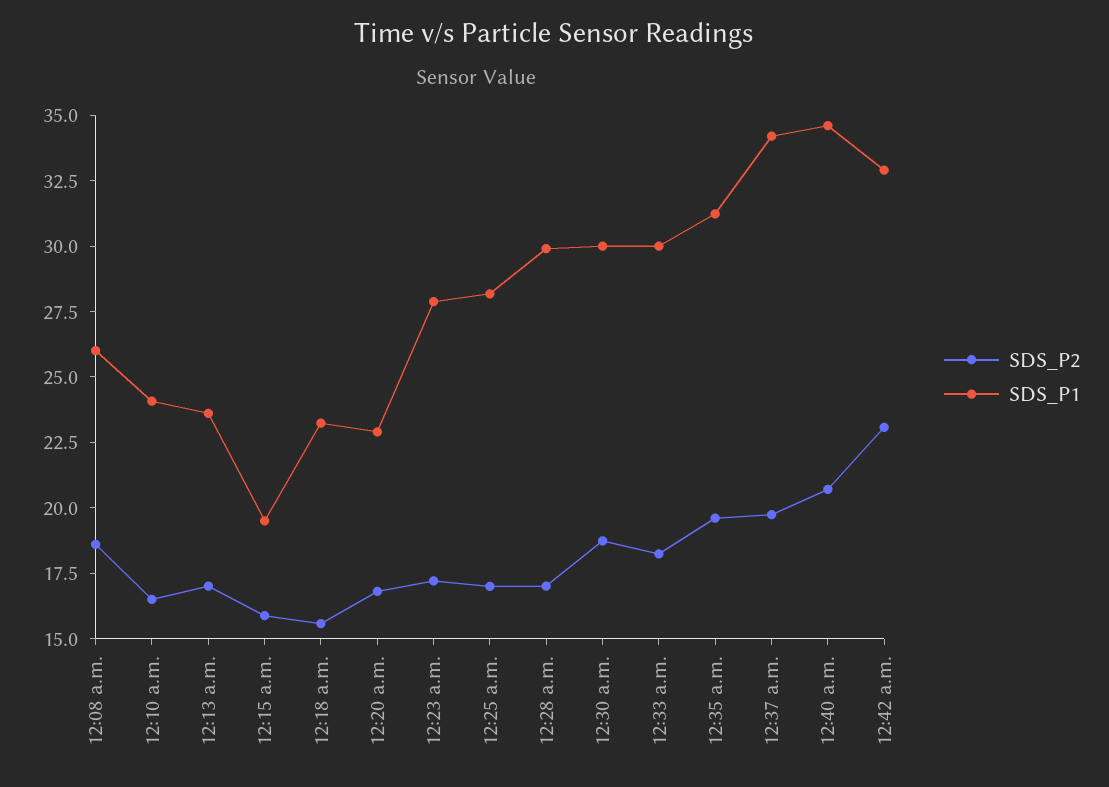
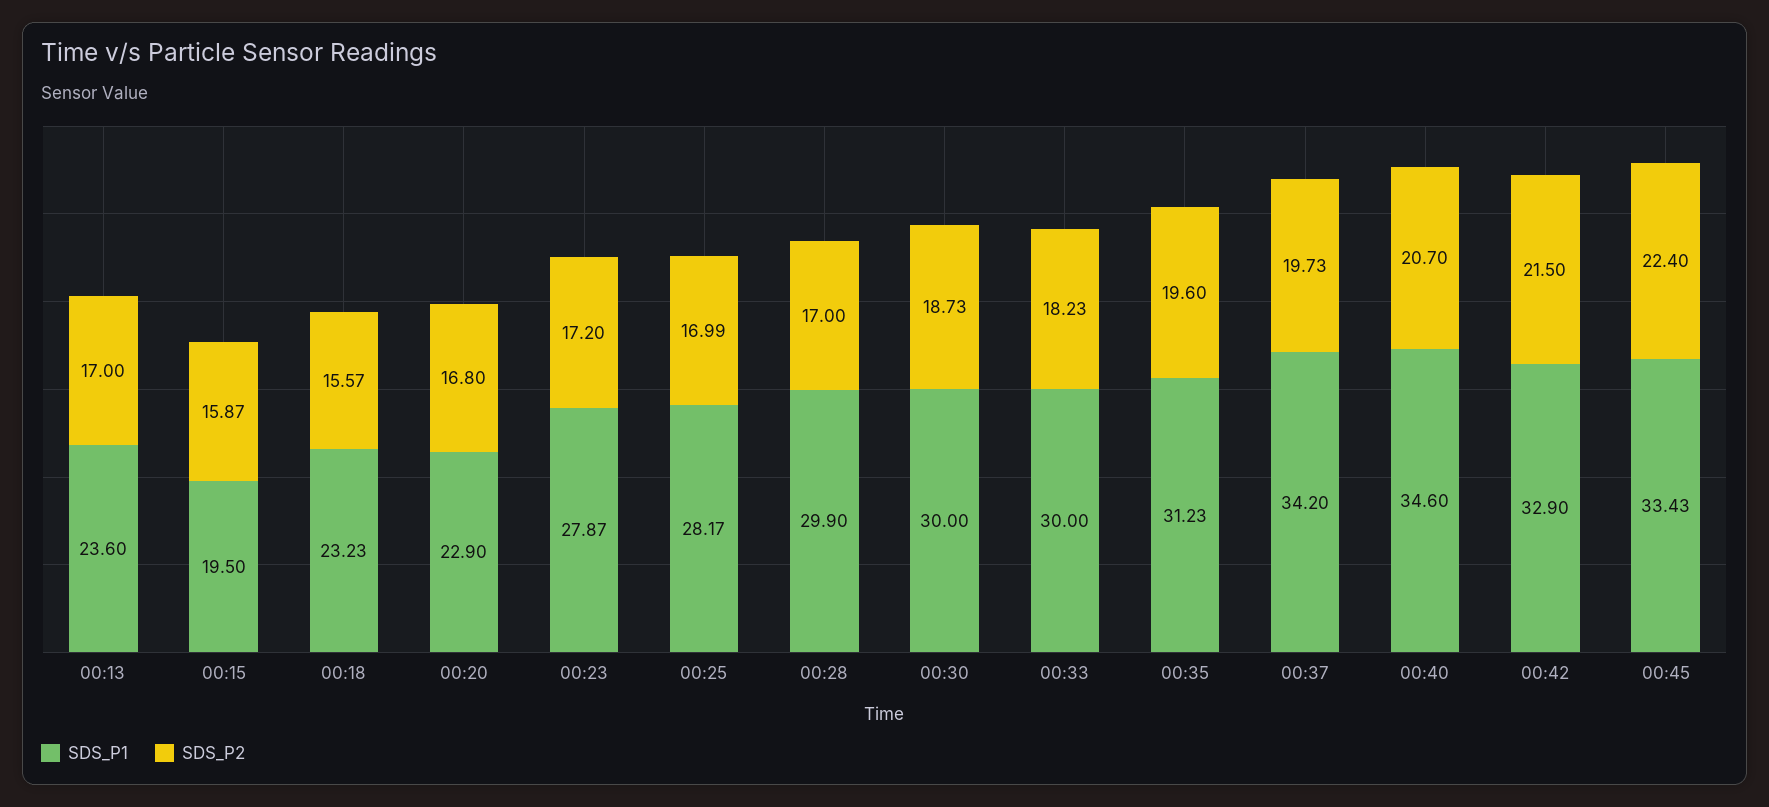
SDS_P2, 12:08 a.m.: 18.5 -> none
SDS_P1, 12:08 a.m.: 26 -> none
SDS_P2, 12:10 a.m.: 16.5 -> none
SDS_P1, 12:10 a.m.: 24 -> none
SDS_P2, 12:42 a.m.: 23 -> 21.5
SDS_P1, 00:45: none -> 33.43
SDS_P2, 00:45: none -> 22.4

